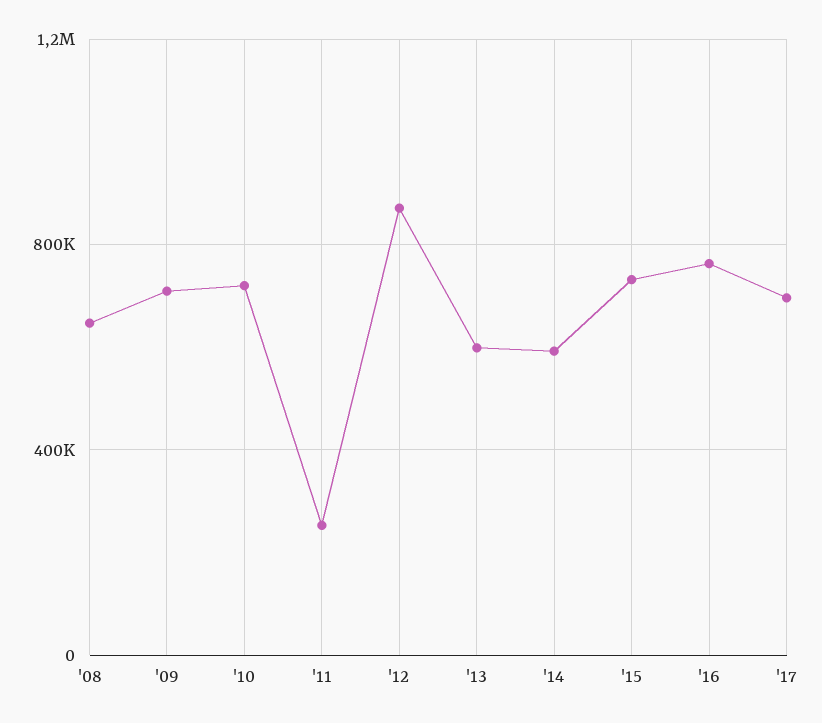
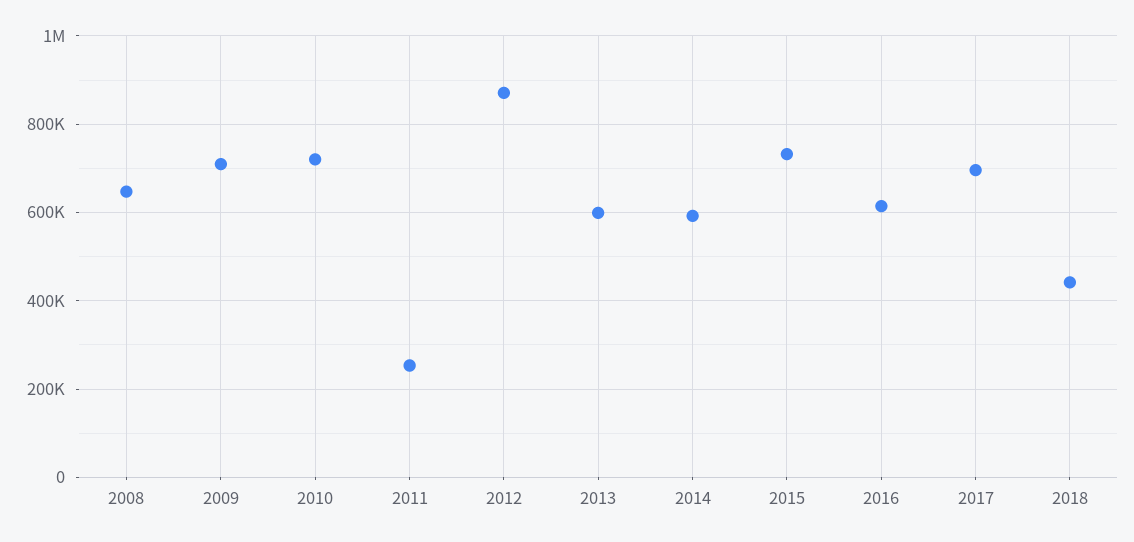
'16: 750000 -> 620000
2018: none -> 440000

